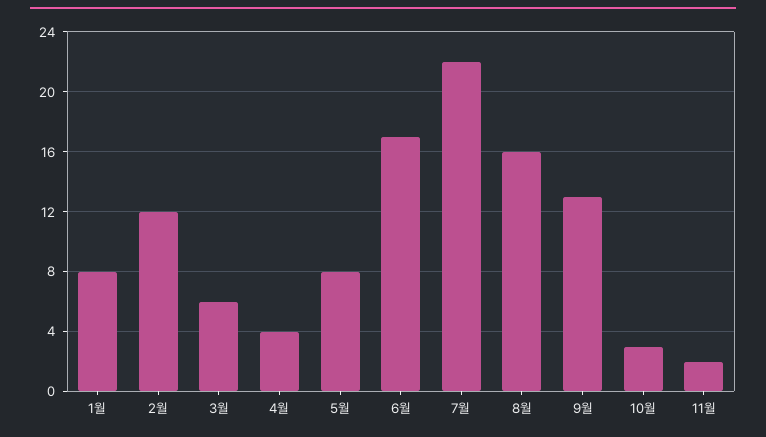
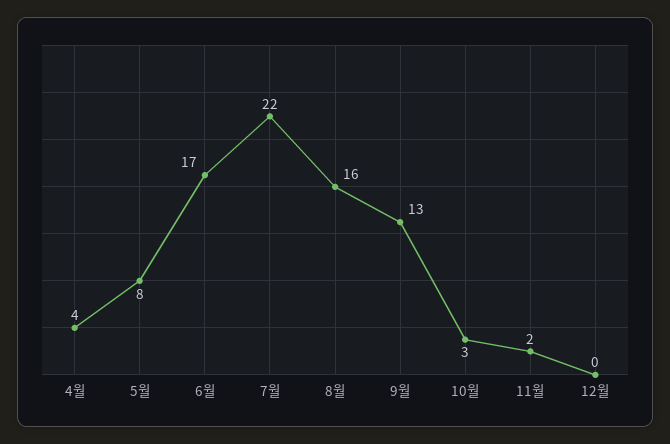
1월: 8 -> none
2월: 12 -> none
3월: 6 -> none
12월: none -> 0

